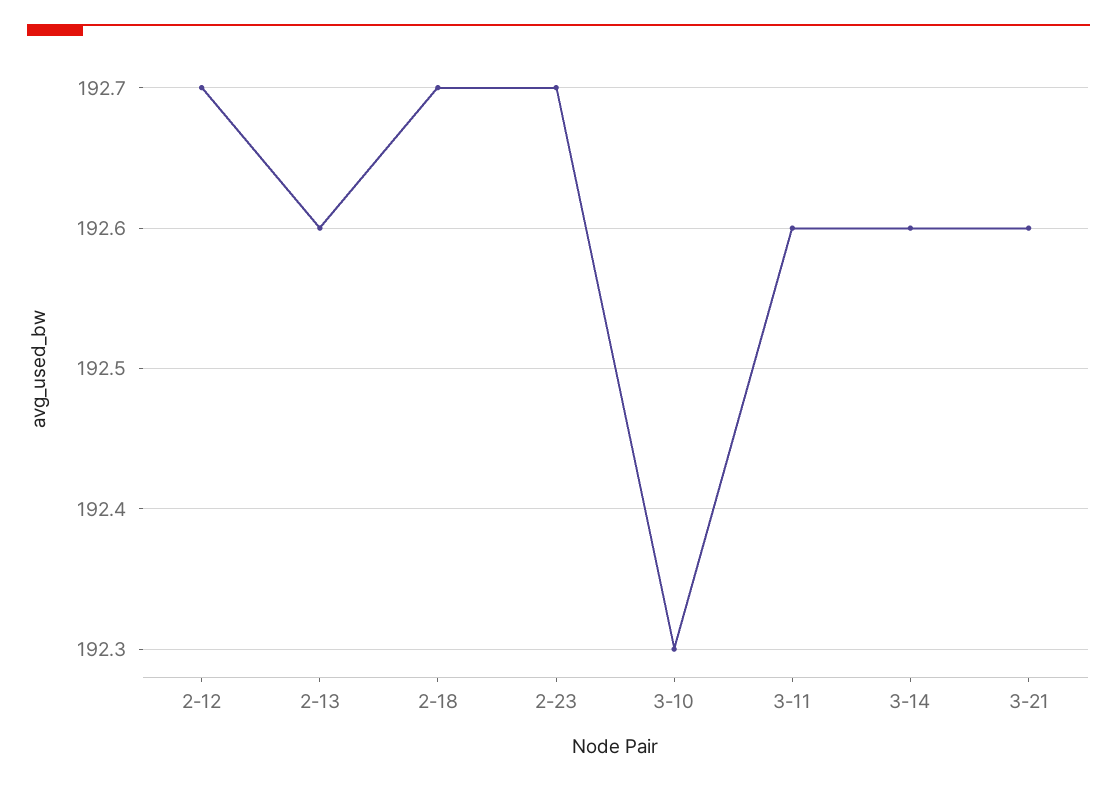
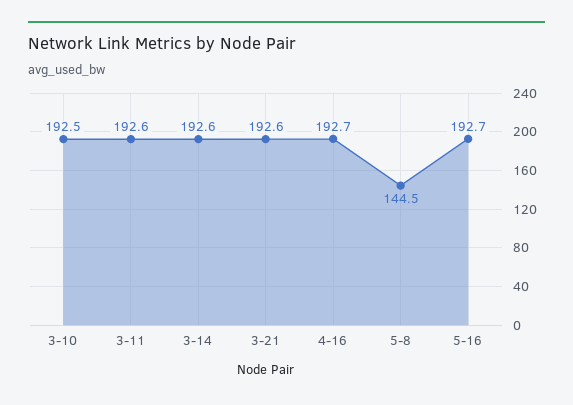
2-12: 192.7 -> none
2-13: 192.6 -> none
2-18: 192.7 -> none
2-23: 192.7 -> none
3-10: 192.3 -> 192.5
4-16: none -> 192.7
5-8: none -> 144.5
5-16: none -> 192.7

